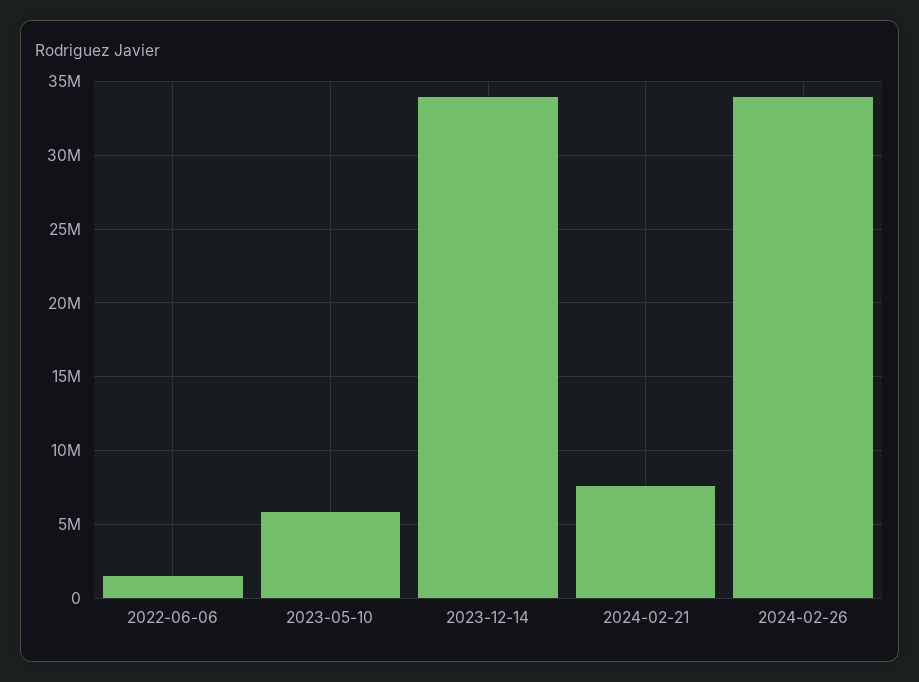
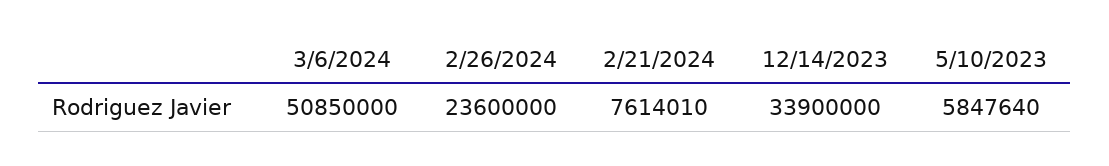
2022-06-06: 1500000 -> none
2024-02-26: 34000000 -> 23600000
3/6/2024: none -> 50850000

